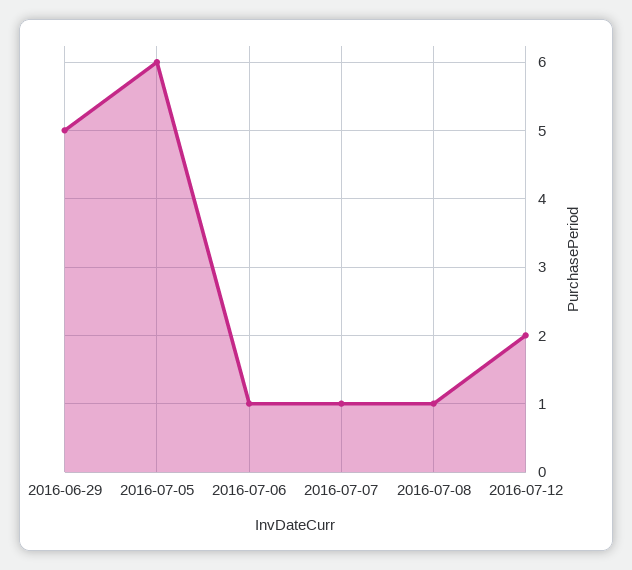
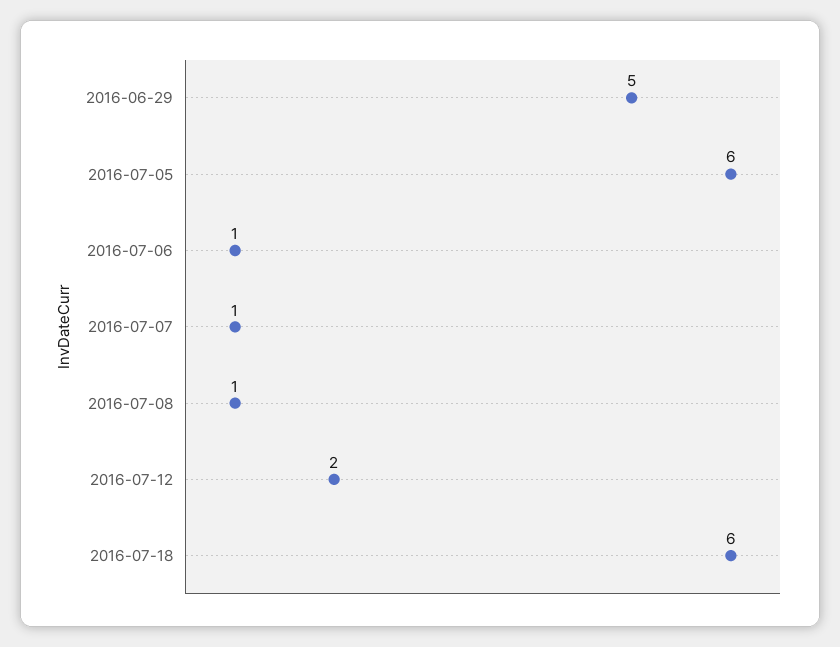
2016-07-18: none -> 6

